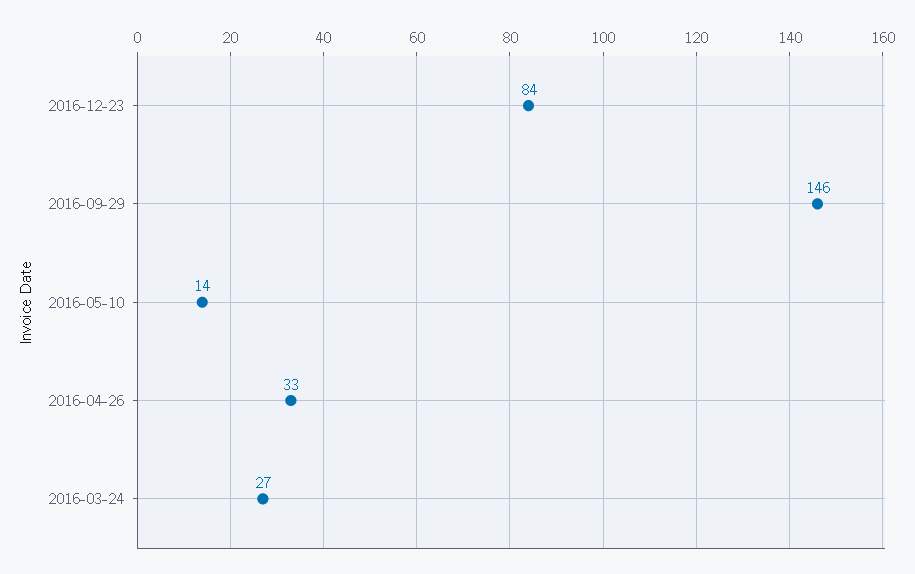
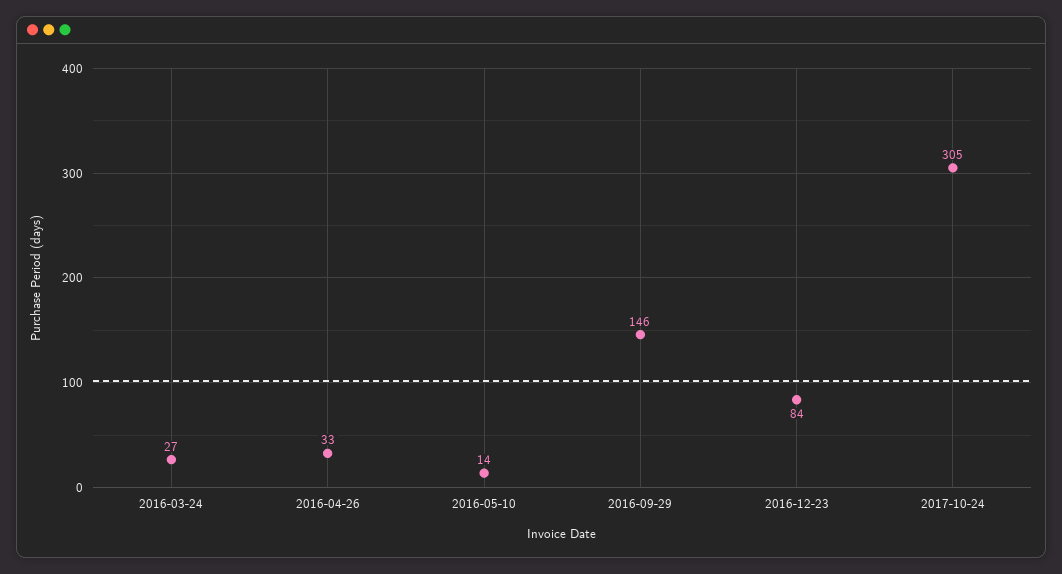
2017-10-24: none -> 305

